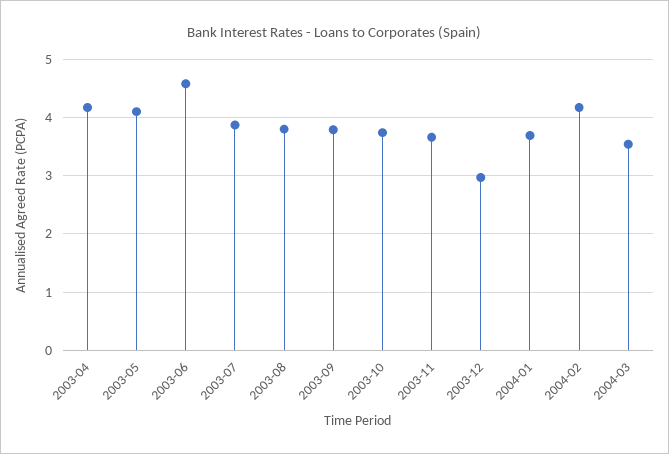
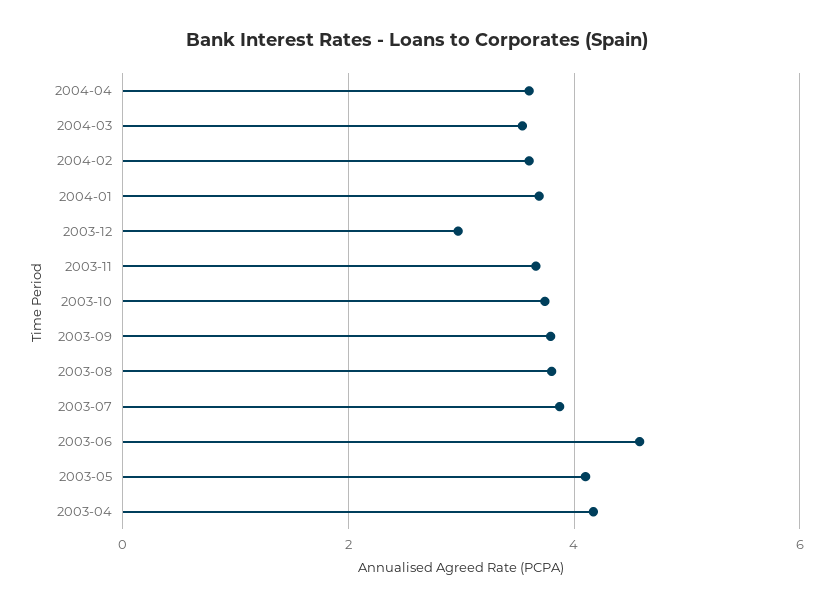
2004-02: 4.2 -> 3.6
2004-04: none -> 3.6

